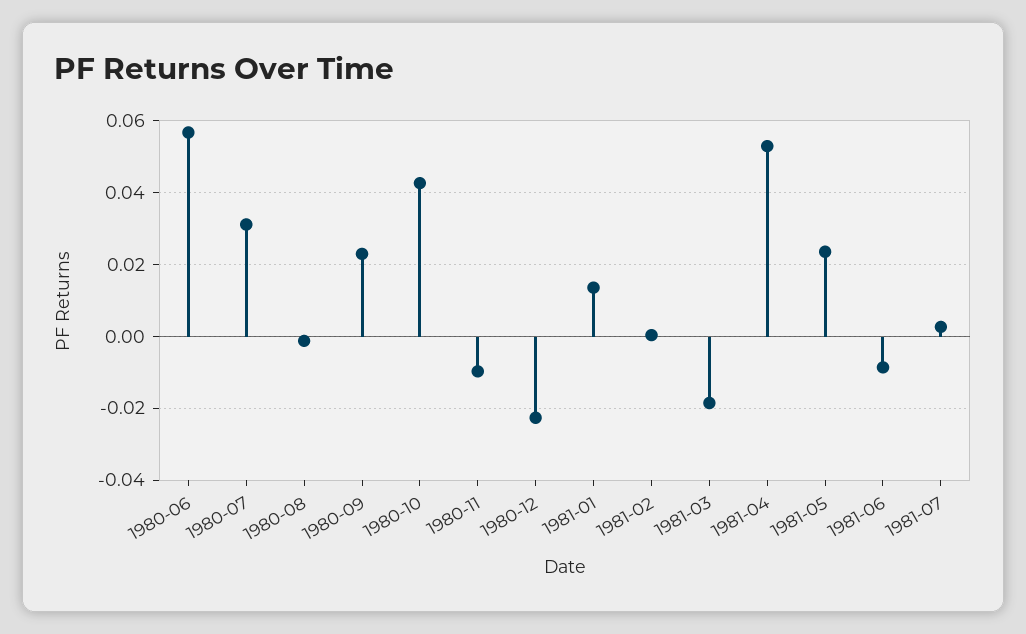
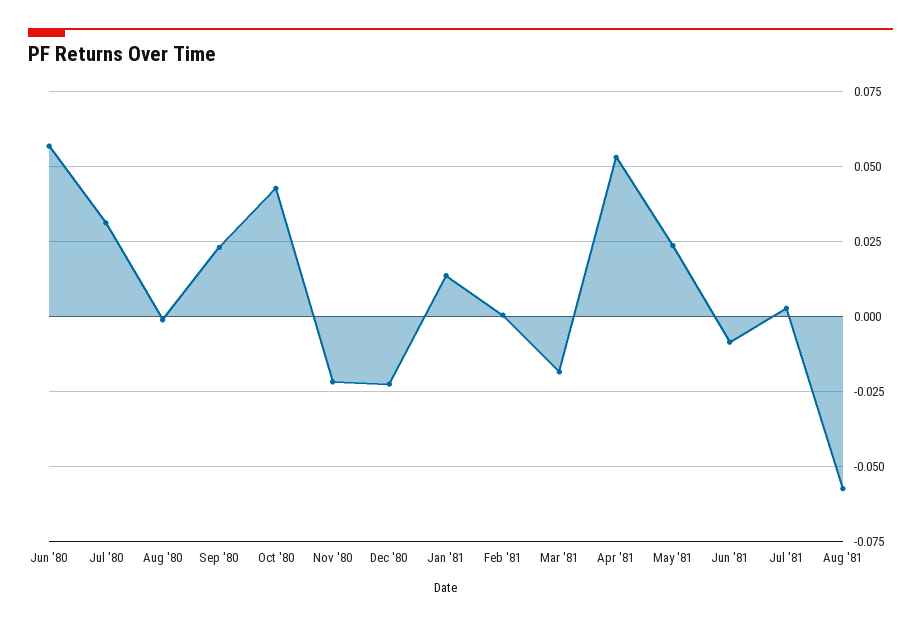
1980-11: -0.01 -> -0.0225
Aug '81: none -> -0.0575

